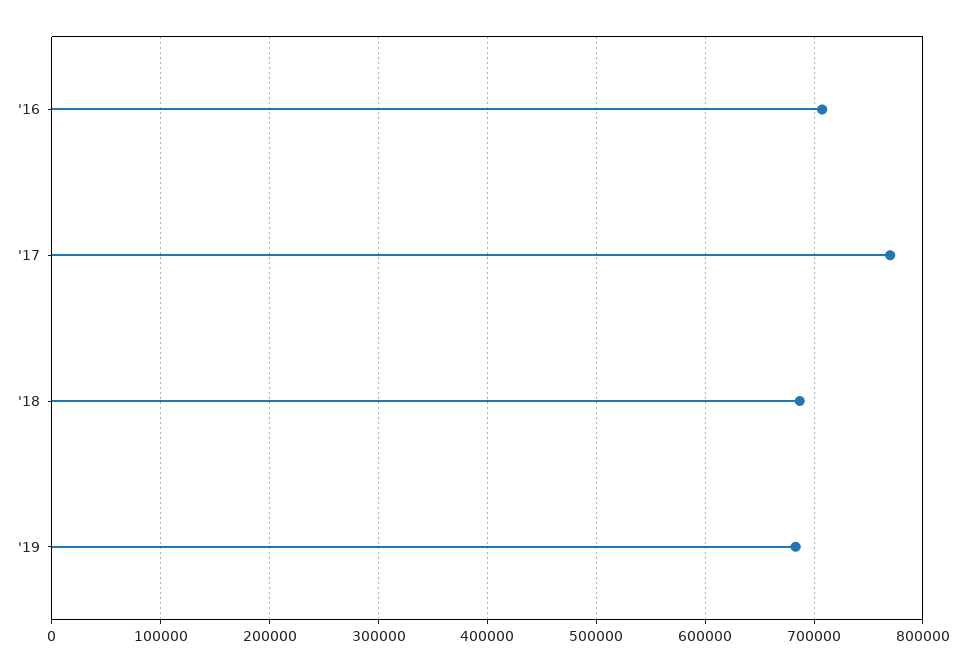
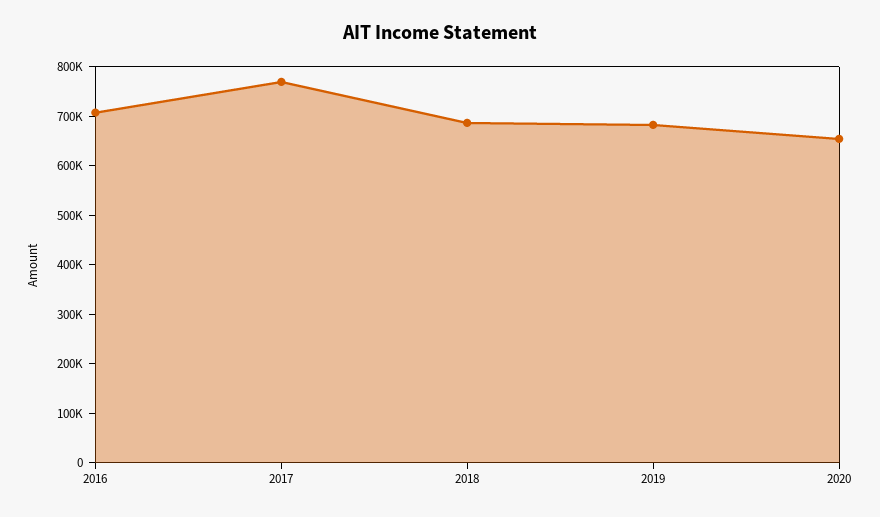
2020: none -> 660000

